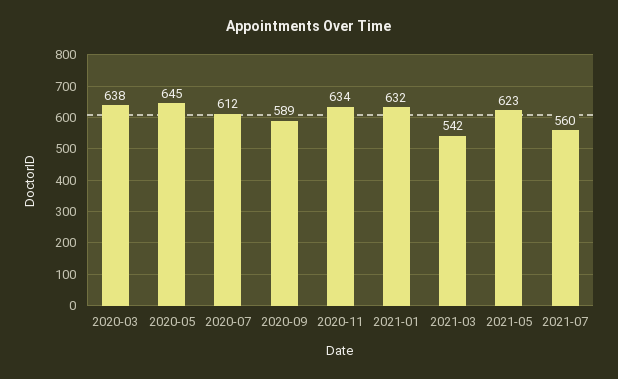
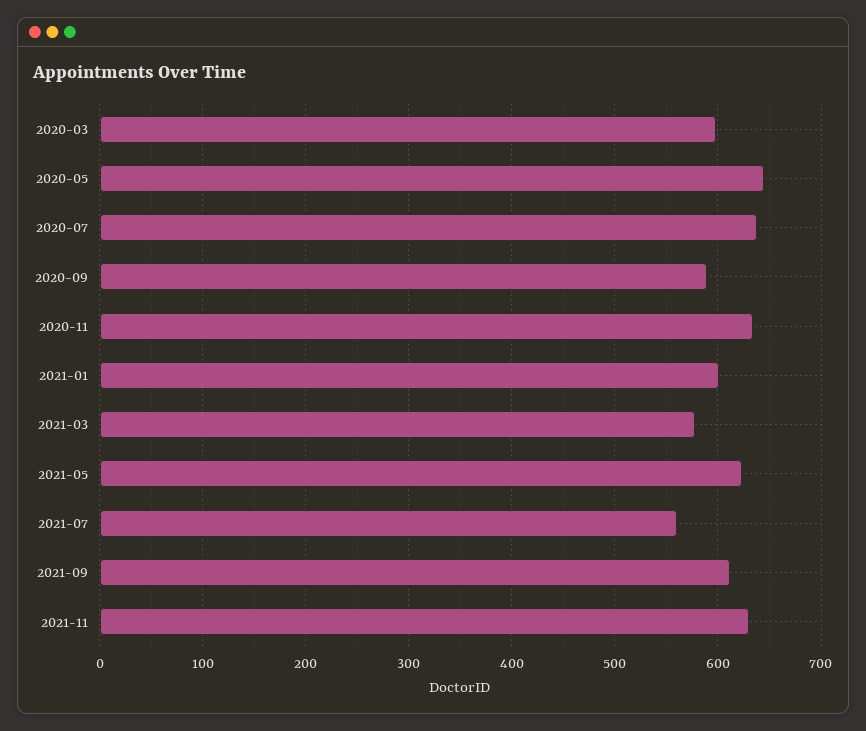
2020-03: 638 -> 600
2020-07: 612 -> 640
2021-01: 632 -> 600
2021-03: 542 -> 580
2021-09: none -> 610
2021-11: none -> 630

